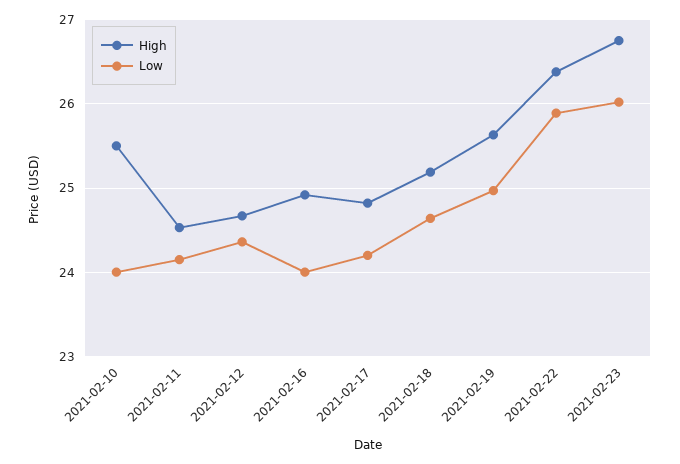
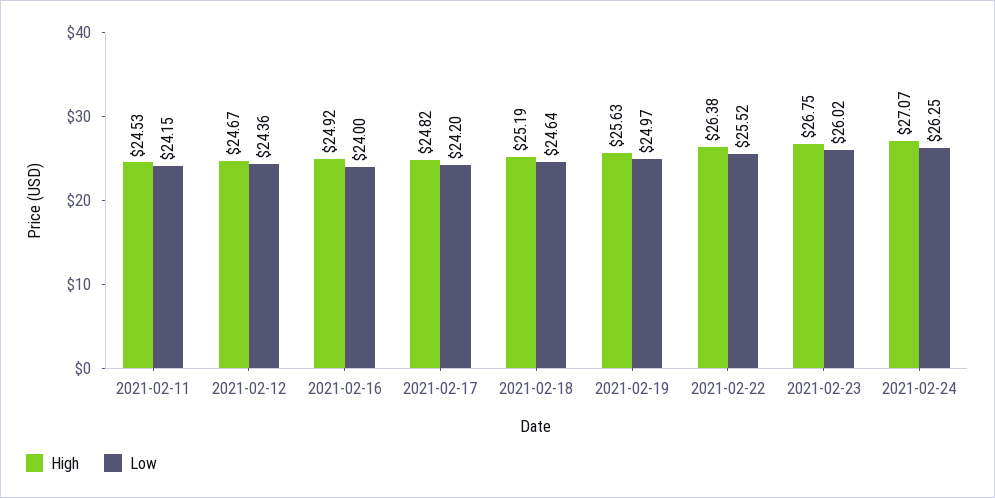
High, 2021-02-10: 25.5 -> none
Low, 2021-02-10: 24 -> none
Low, 2021-02-22: 25.9 -> 25.52
High, 2021-02-24: none -> 27.07
Low, 2021-02-24: none -> 26.25

